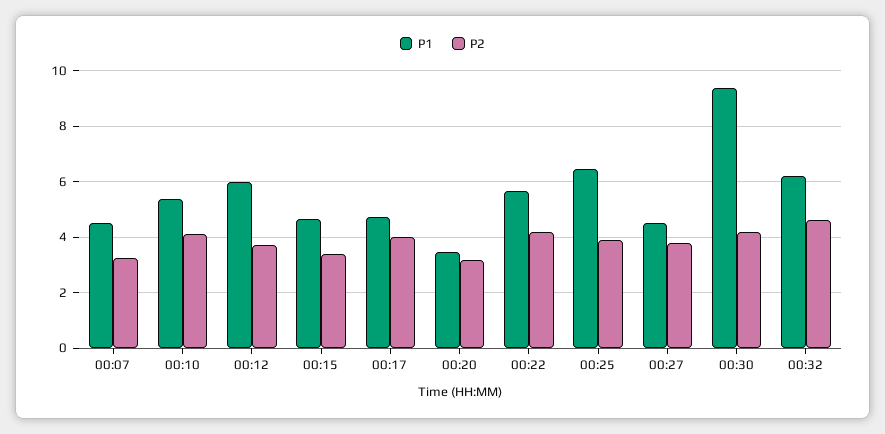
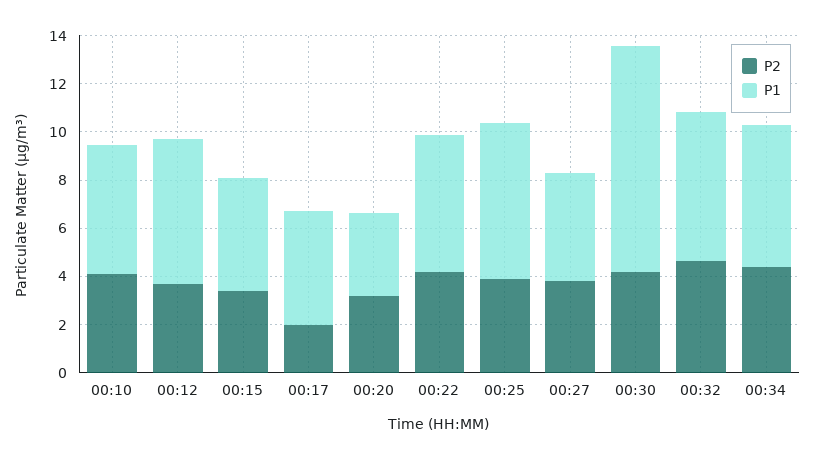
P1, 00:07: 4.5 -> none
P2, 00:07: 3.25 -> none
P2, 00:17: 4 -> 2
P2, 00:34: none -> 4.5
P1, 00:34: none -> 6

